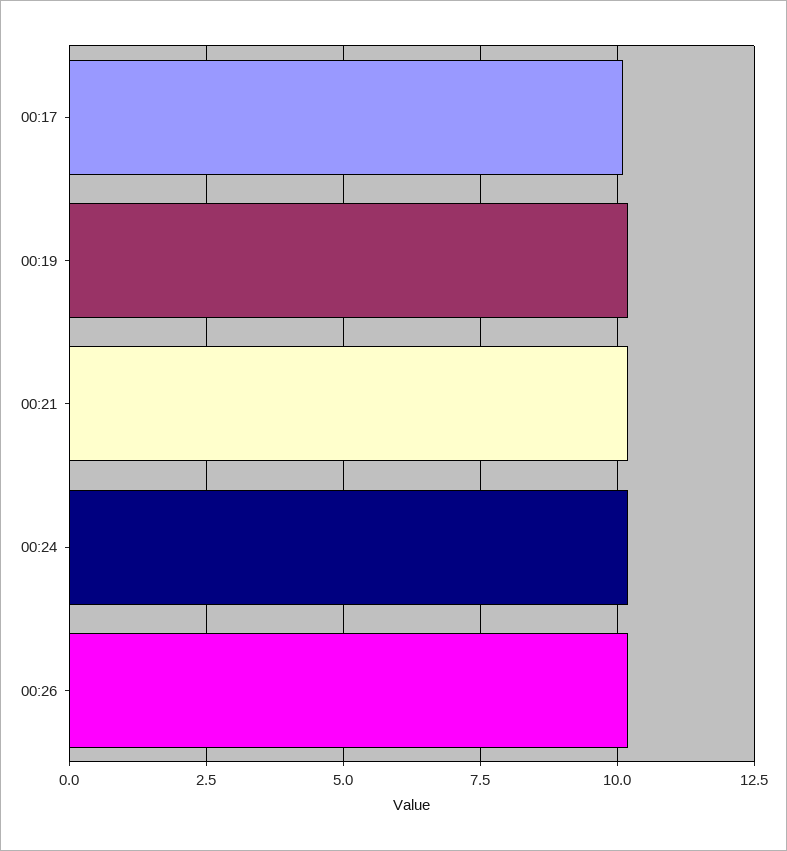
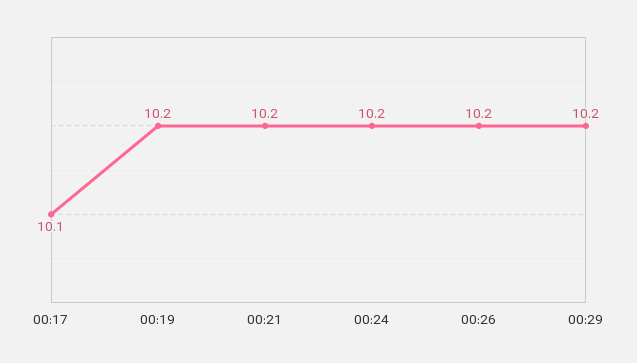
00:29: none -> 10.2

